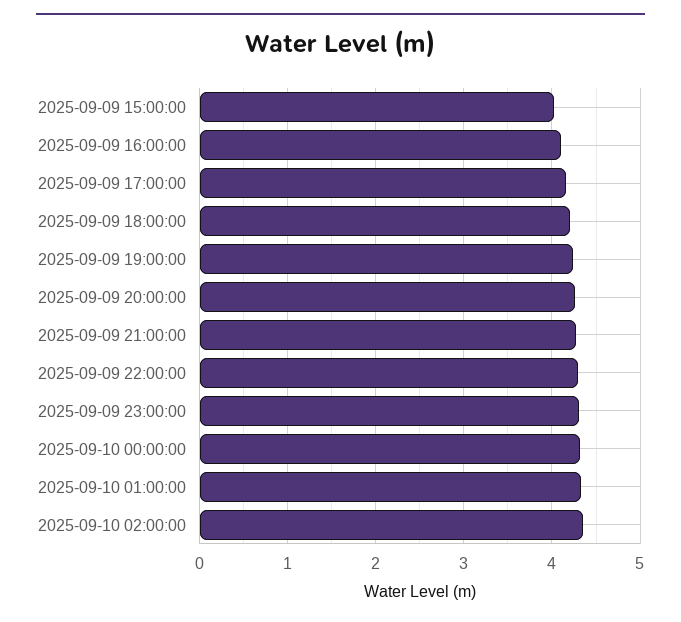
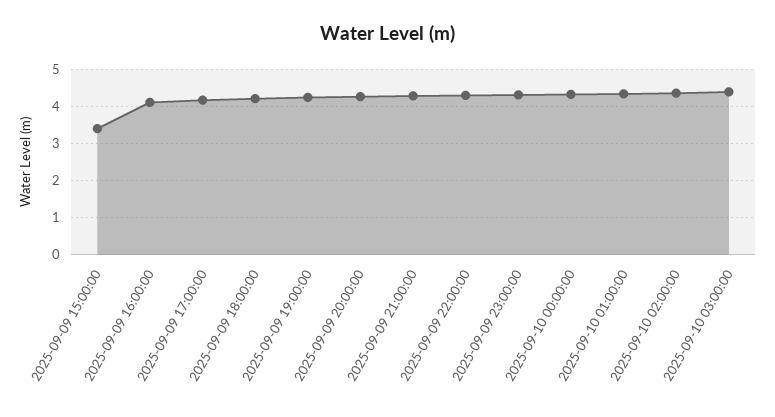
2025-09-09 15:00:00: 4 -> 3.4
2025-09-10 03:00:00: none -> 4.4

